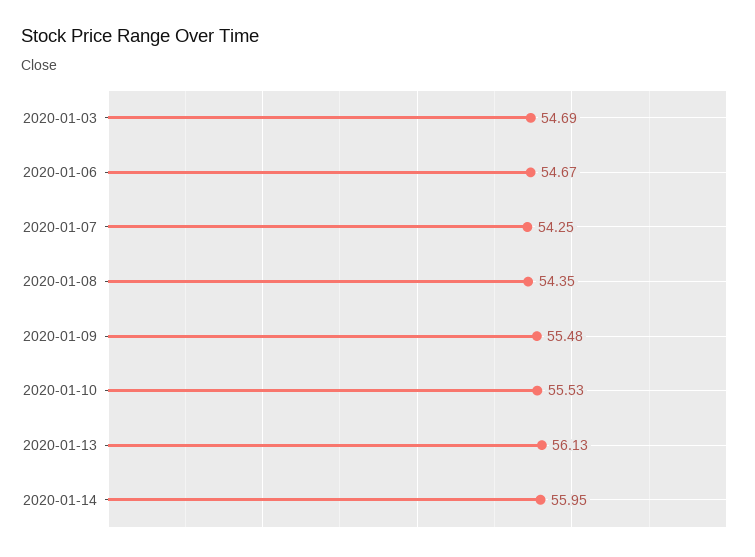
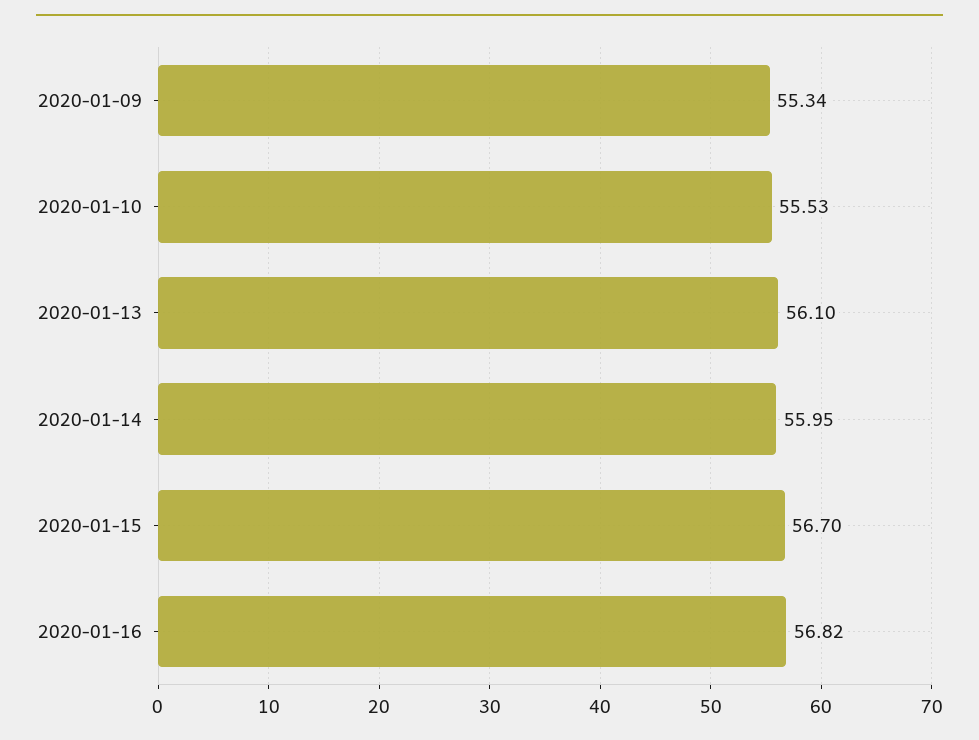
2020-01-03: 54.69 -> none
2020-01-06: 54.67 -> none
2020-01-07: 54.25 -> none
2020-01-08: 54.35 -> none
2020-01-09: 55.48 -> 55.34
2020-01-13: 56.13 -> 56.1
2020-01-15: none -> 56.7
2020-01-16: none -> 56.82

